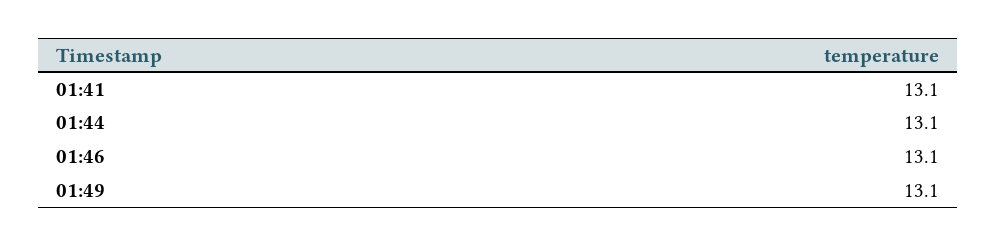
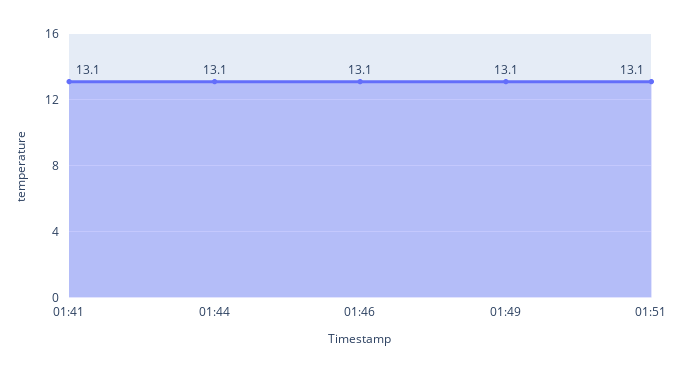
01:51: none -> 13.1

